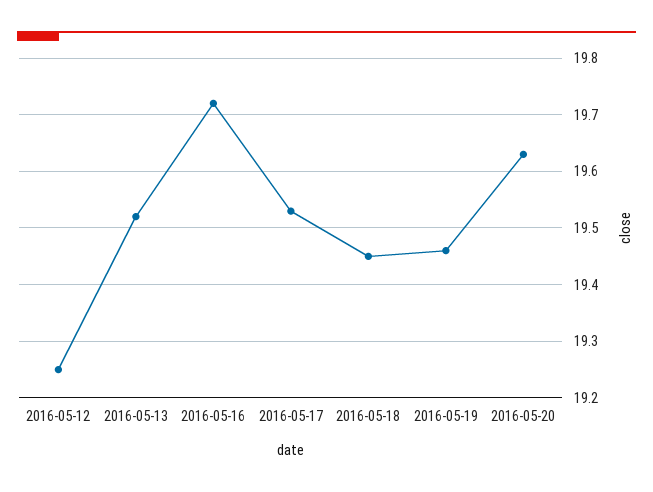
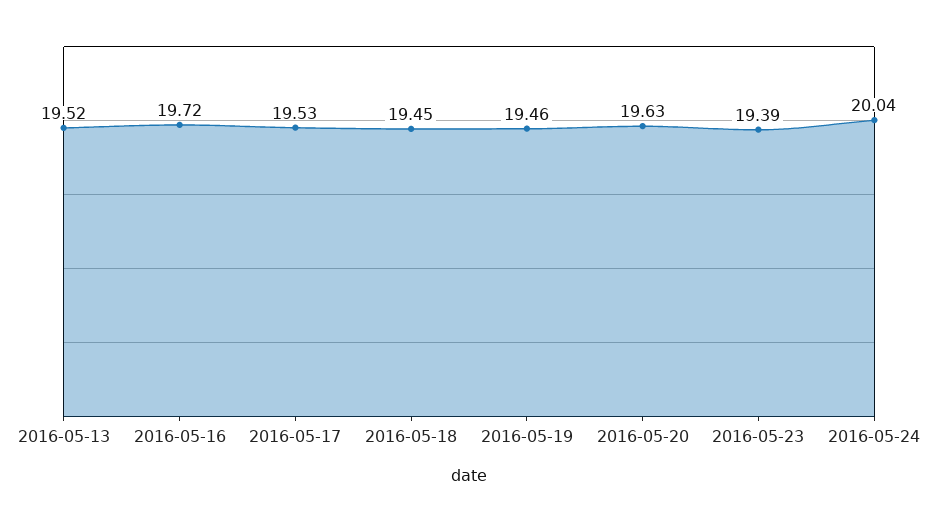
2016-05-12: 19.25 -> none
2016-05-23: none -> 19.39
2016-05-24: none -> 20.04

